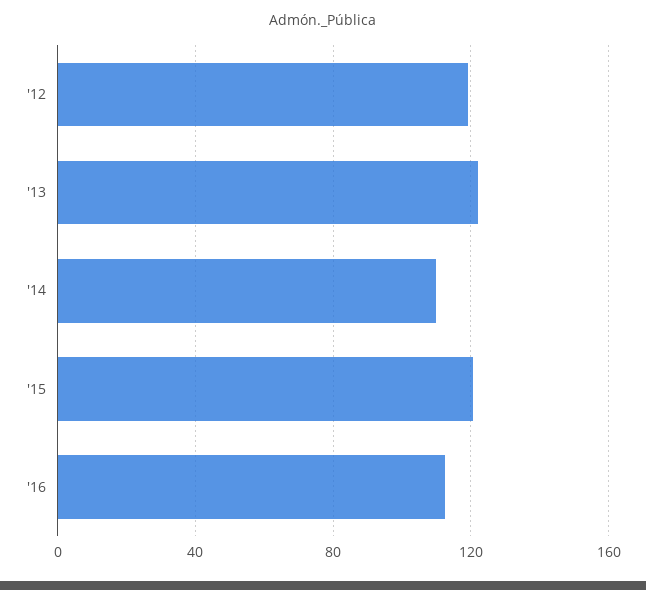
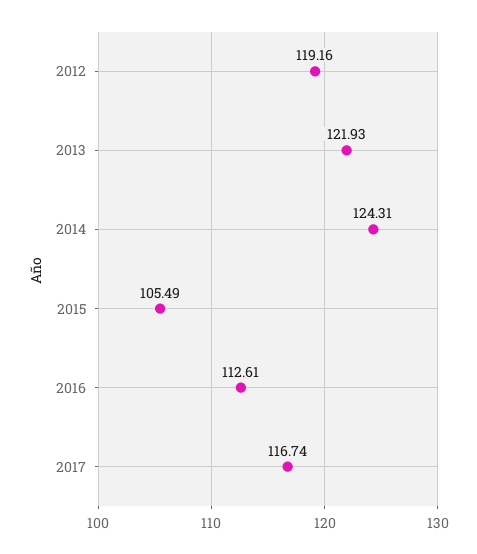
'14: 110 -> 124.31
'15: 120 -> 105.49
2017: none -> 116.74

